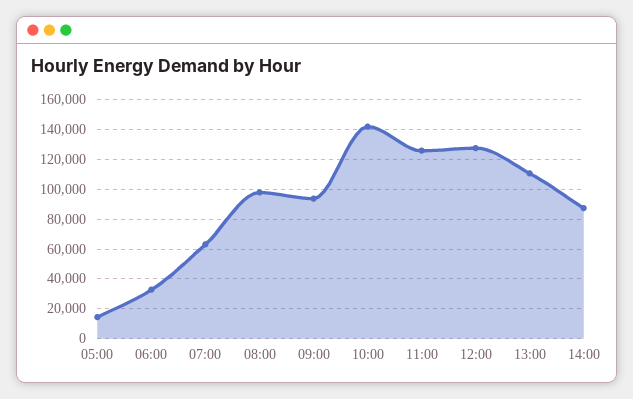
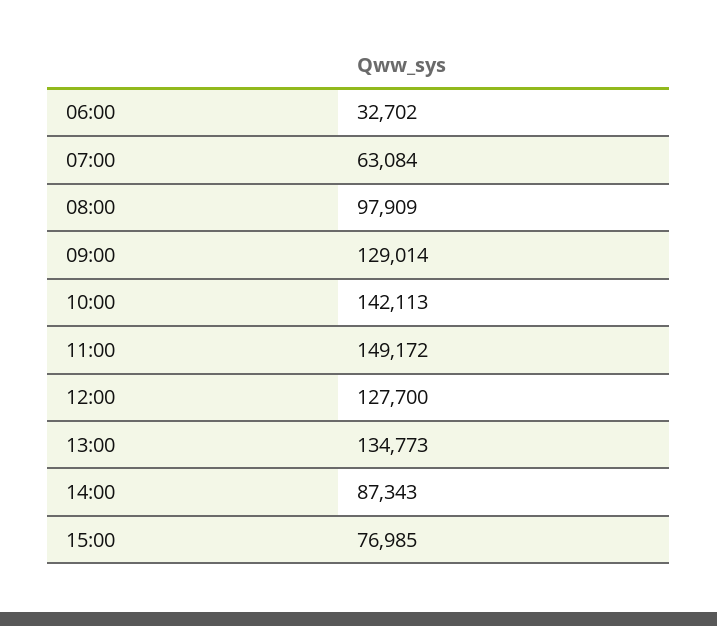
05:00: 15000 -> none
09:00: 95000 -> 129014
11:00: 125000 -> 149172
13:00: 110000 -> 134773
15:00: none -> 76985

